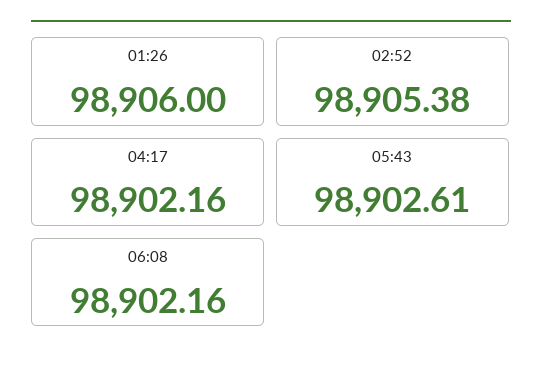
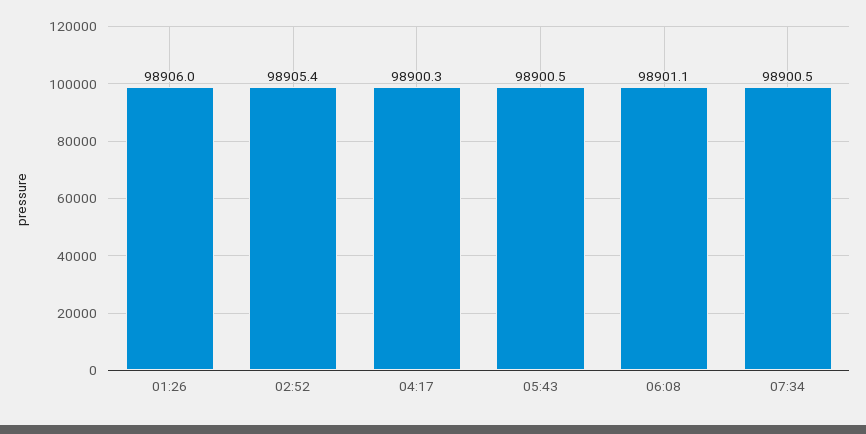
04:17: 98902.16 -> 98900.3
05:43: 98902.61 -> 98900.5
06:08: 98902.16 -> 98901.1
07:34: none -> 98900.5

